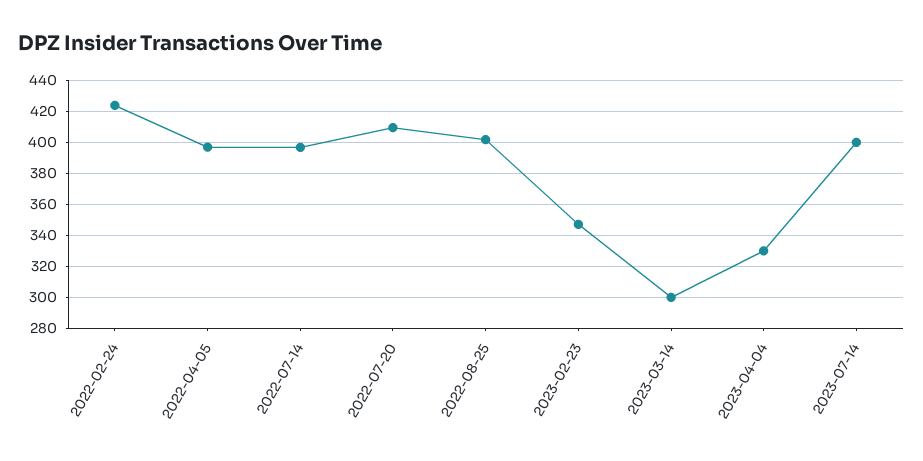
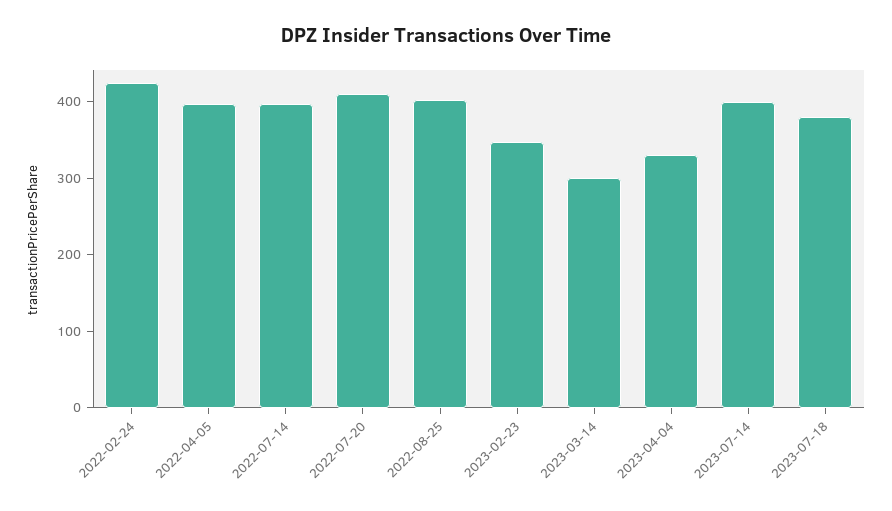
2023-07-18: none -> 380

